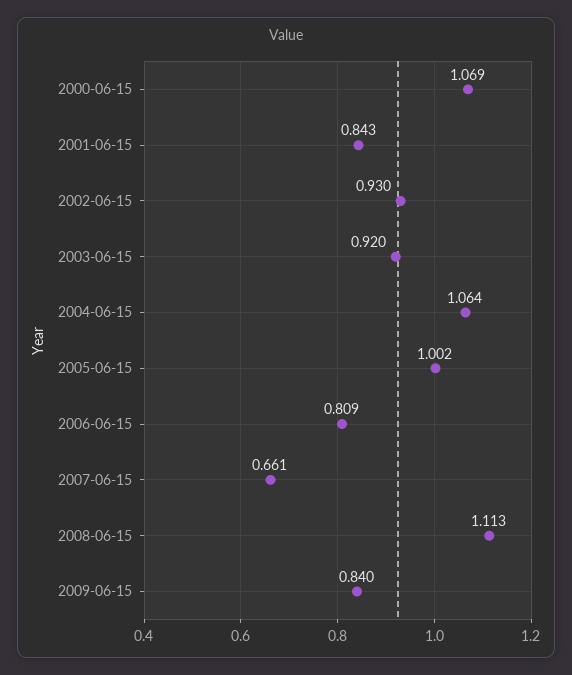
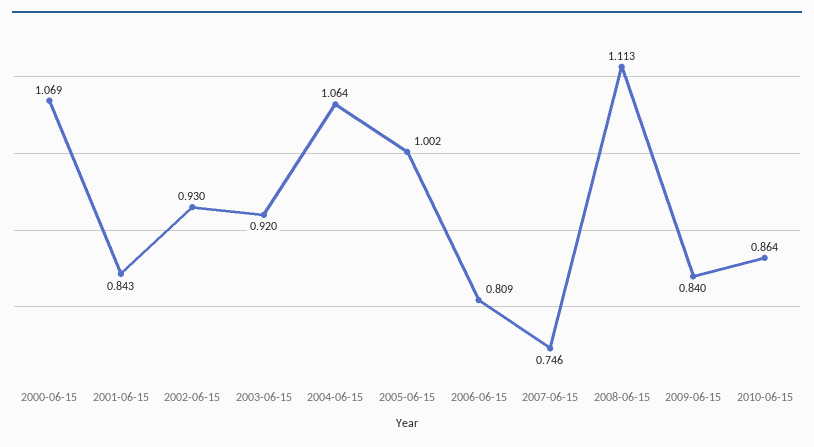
2007-06-15: 0.661 -> 0.746
2010-06-15: none -> 0.864

